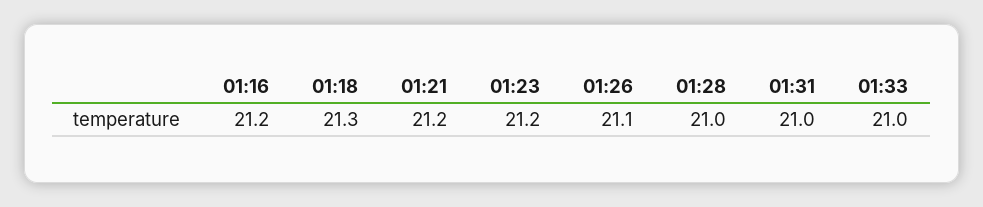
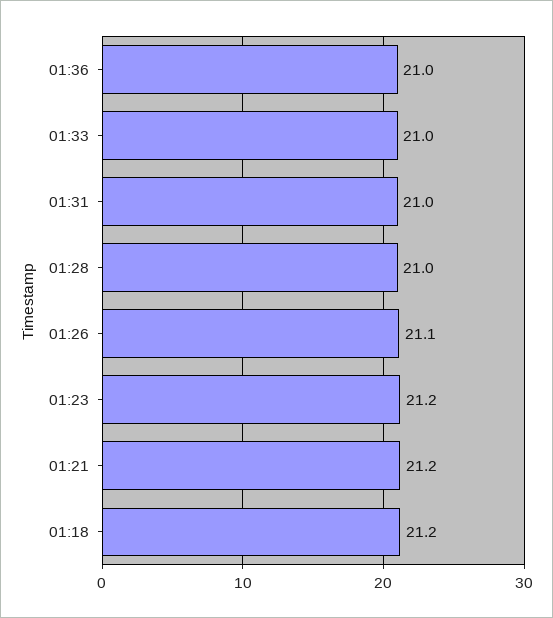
01:16: 21.2 -> none
01:18: 21.3 -> 21.2
01:36: none -> 21

